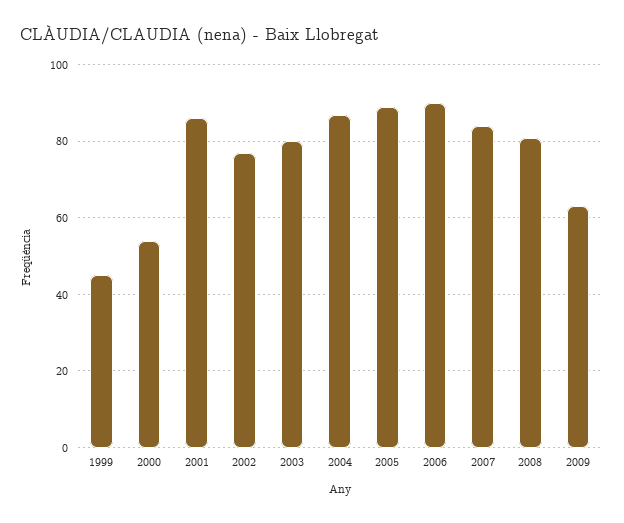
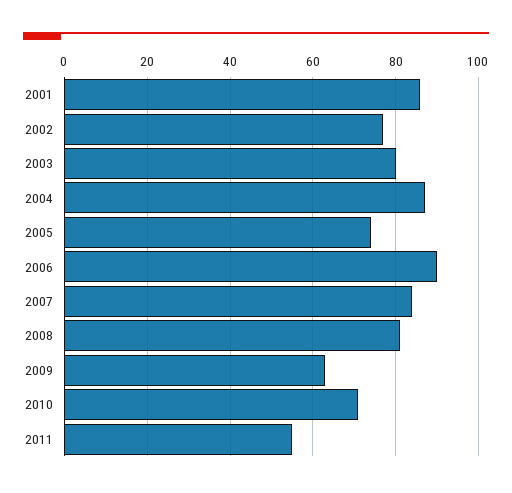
1999: 45 -> none
2000: 55 -> none
2005: 90 -> 75
2010: none -> 70
2011: none -> 55

